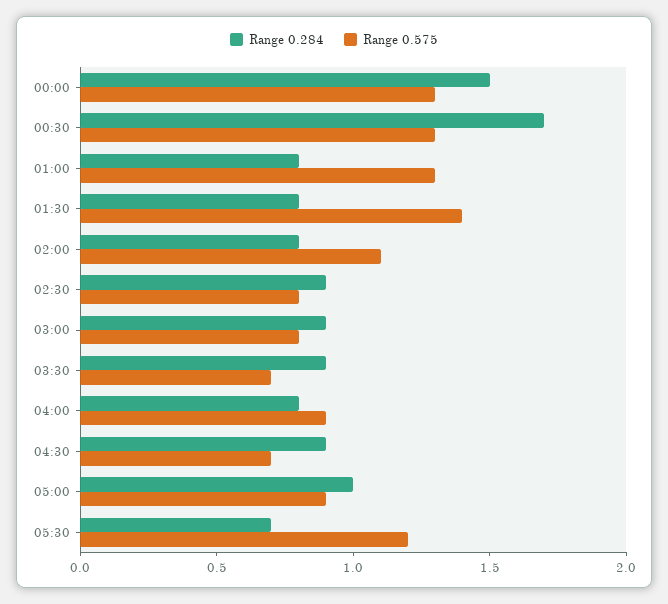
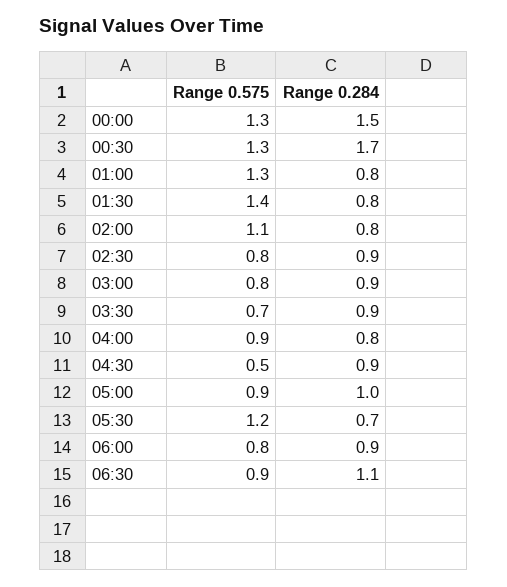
Range 0.575, 04:30: 0.7 -> 0.5
Range 0.575, 06:00: none -> 0.8
Range 0.284, 06:00: none -> 0.9
Range 0.575, 06:30: none -> 0.9
Range 0.284, 06:30: none -> 1.1

